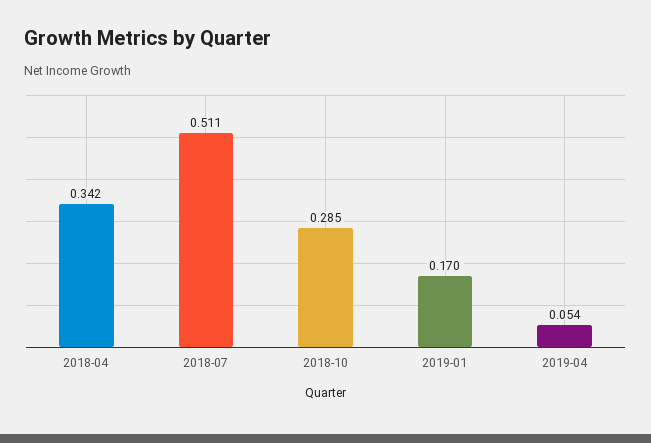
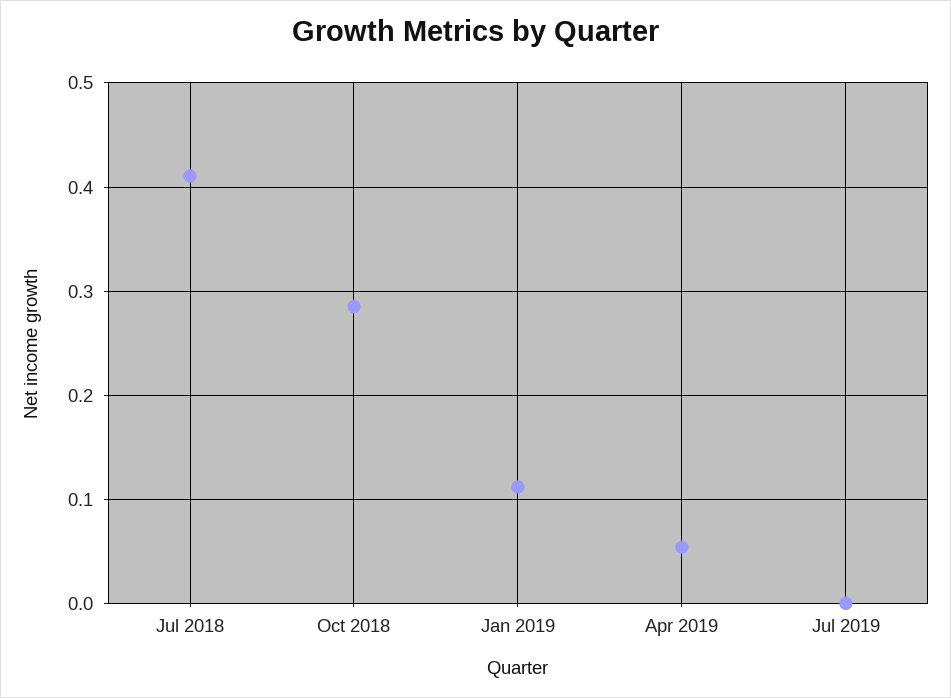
2018-04: 0.342 -> none
2018-07: 0.511 -> 0.41
2019-01: 0.17 -> 0.11
Jul 2019: none -> 0

